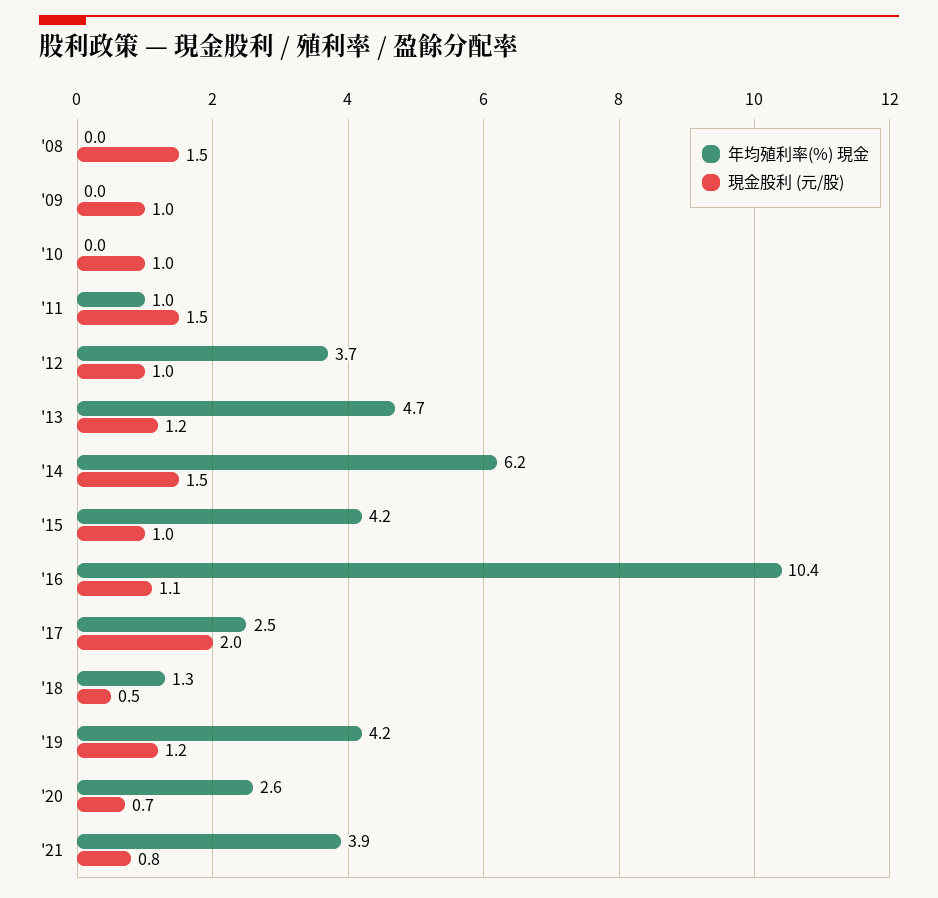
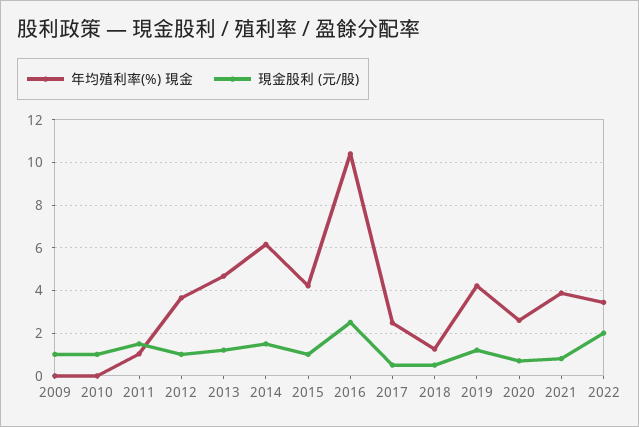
年均殖利率(%) 現金, '08: 0 -> none
現金股利 (元/股), '08: 1.5 -> none
現金股利 (元/股), '16: 1.1 -> 2.5
現金股利 (元/股), '17: 2 -> 0.5
年均殖利率(%) 現金, 2022: none -> 3.5
現金股利 (元/股), 2022: none -> 2

